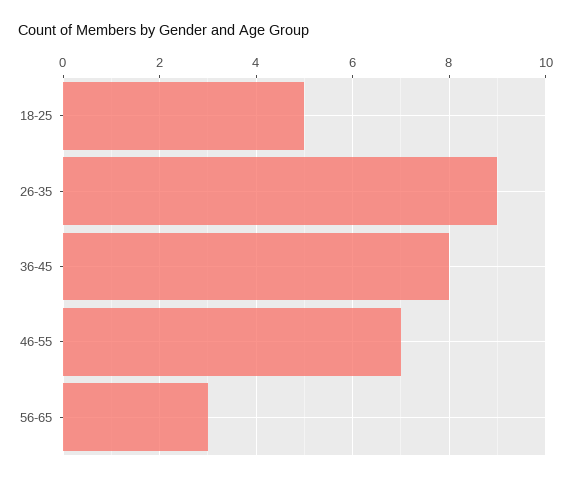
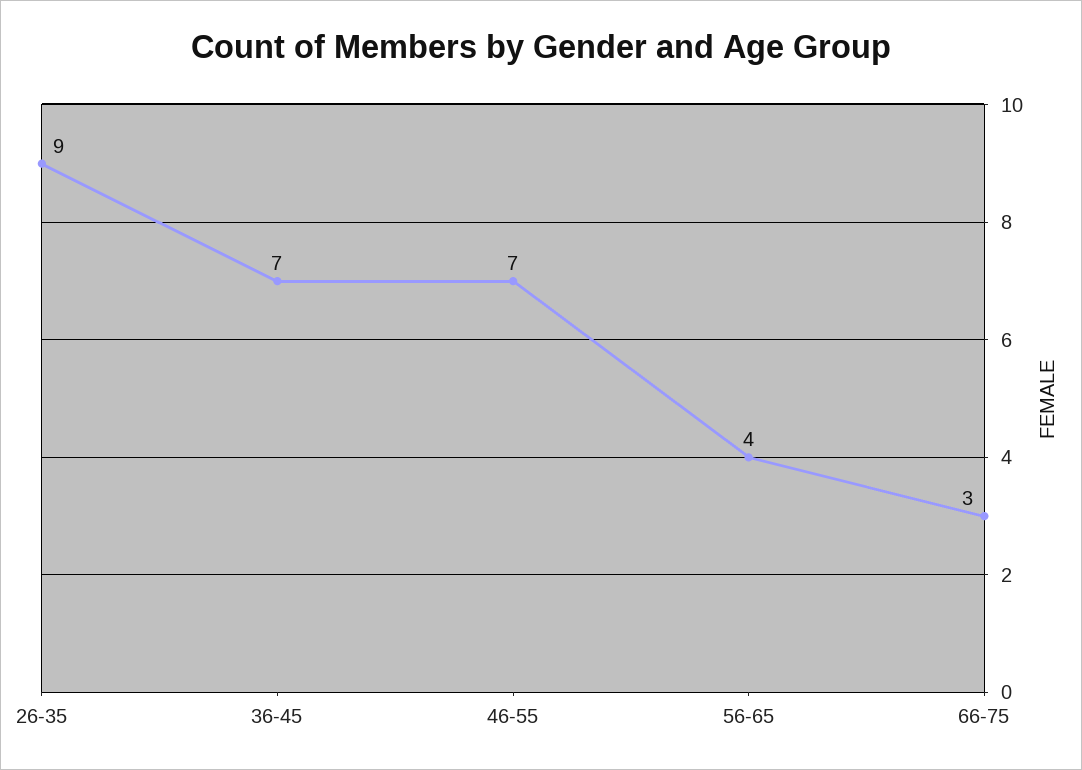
18-25: 5 -> none
36-45: 8 -> 7
56-65: 3 -> 4
66-75: none -> 3

